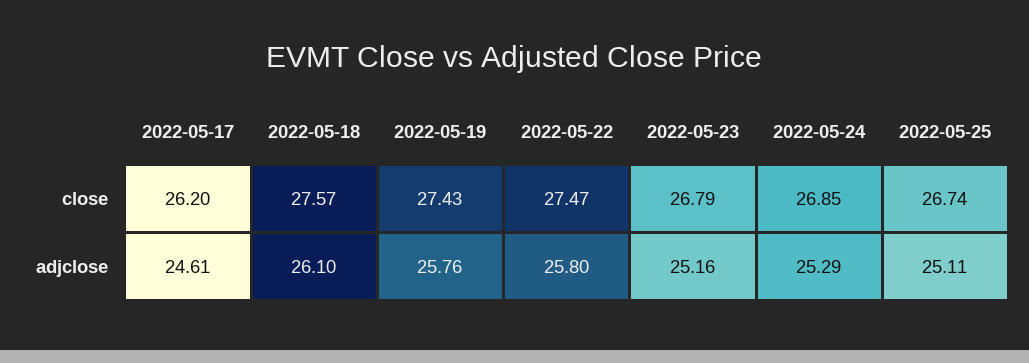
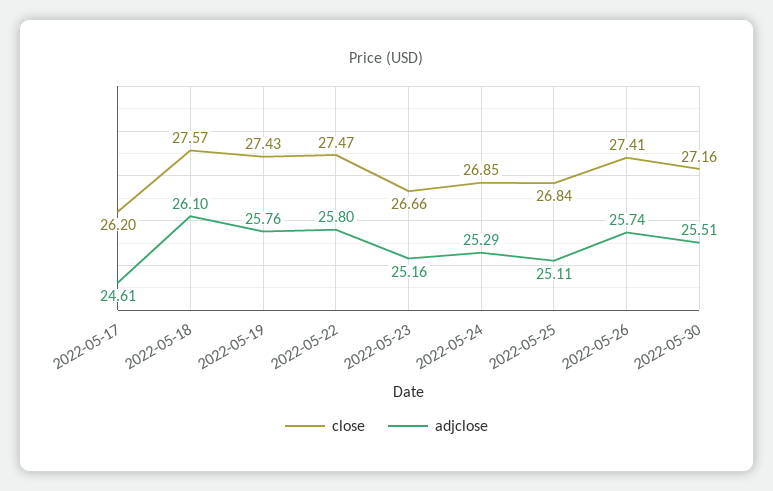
close, 2022-05-23: 26.79 -> 26.66
close, 2022-05-25: 26.74 -> 26.84
close, 2022-05-26: none -> 27.41
adjclose, 2022-05-26: none -> 25.74
close, 2022-05-30: none -> 27.16
adjclose, 2022-05-30: none -> 25.51

